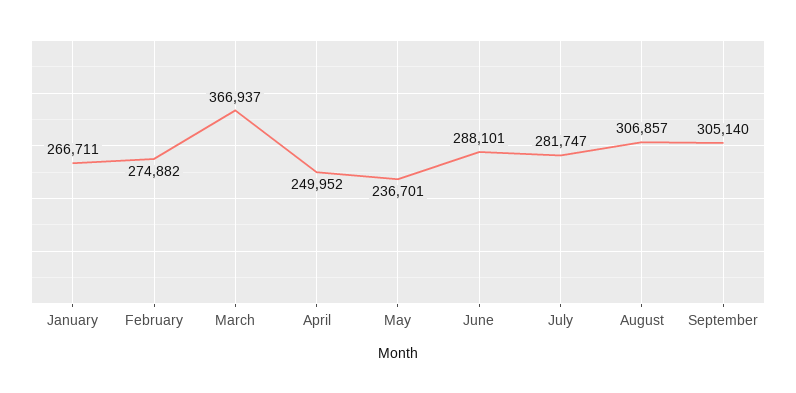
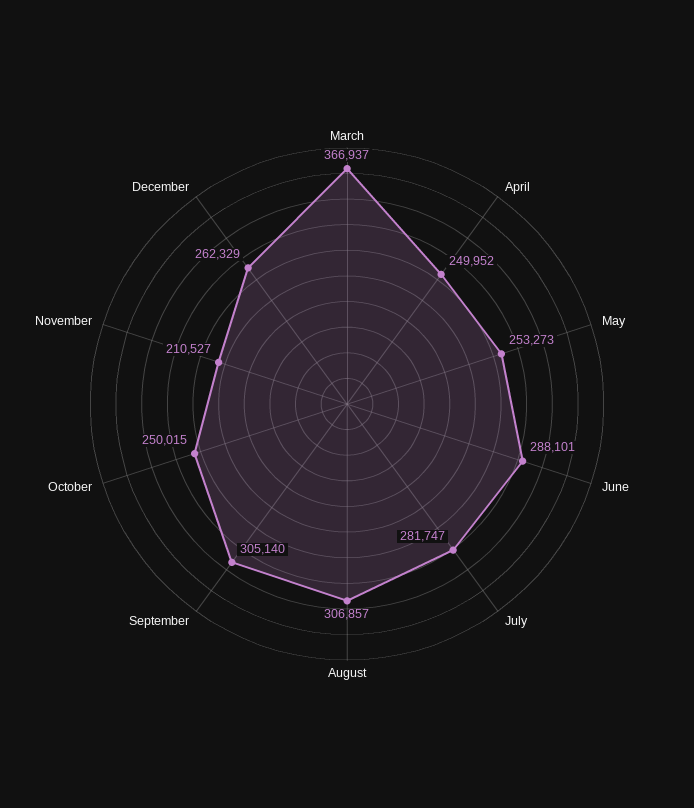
January: 266711 -> none
February: 274882 -> none
May: 236701 -> 253273
October: none -> 250015
November: none -> 210527
December: none -> 262329

